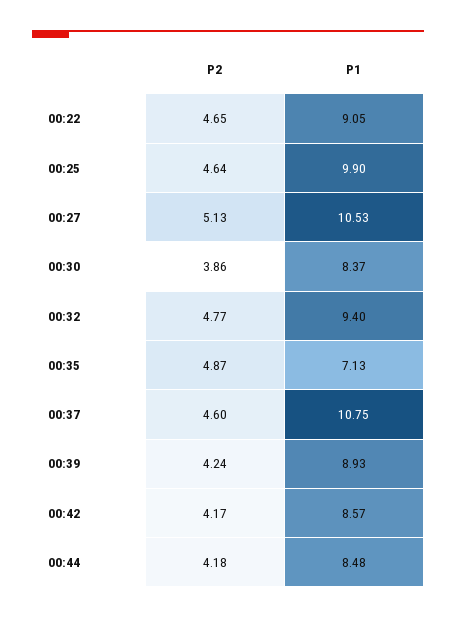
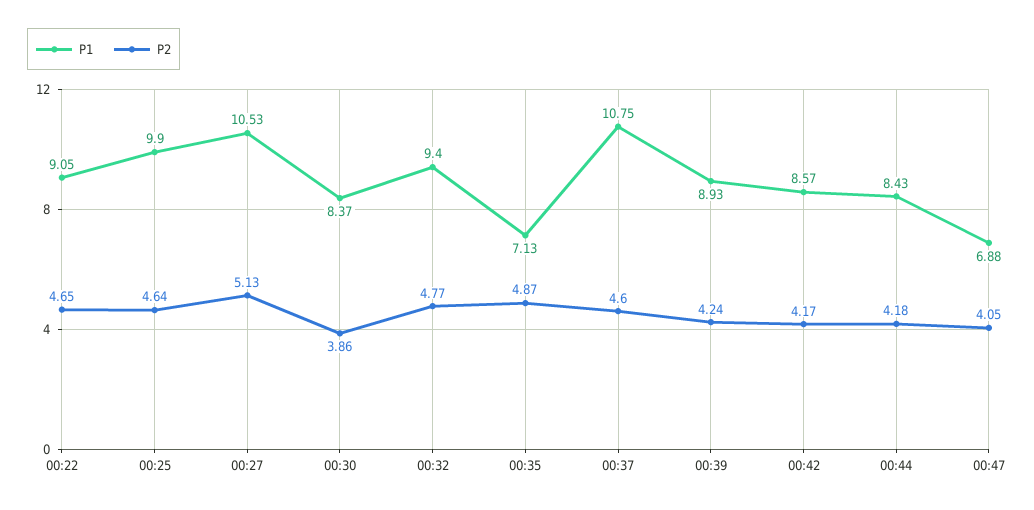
P1, 00:44: 8.48 -> 8.43
P1, 00:47: none -> 6.88
P2, 00:47: none -> 4.05

